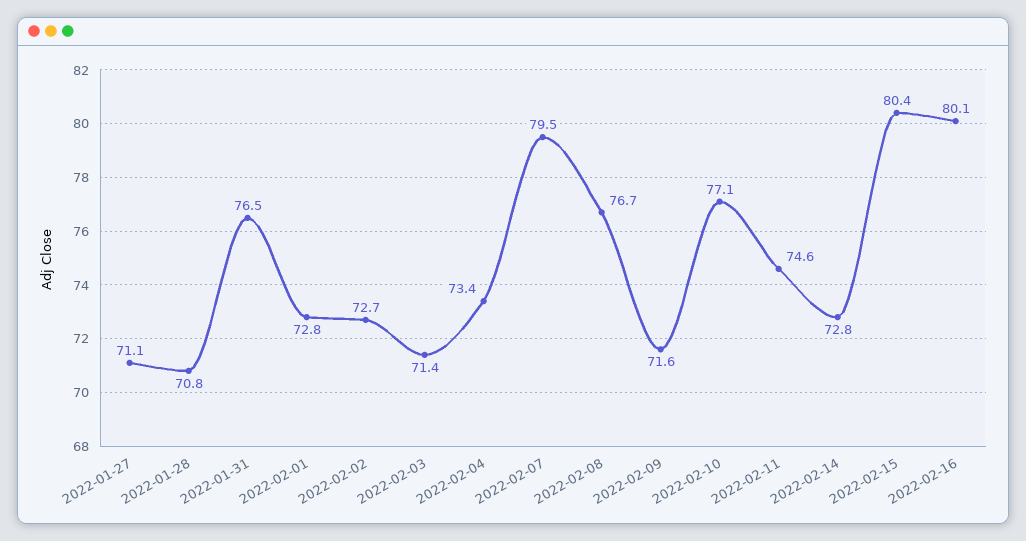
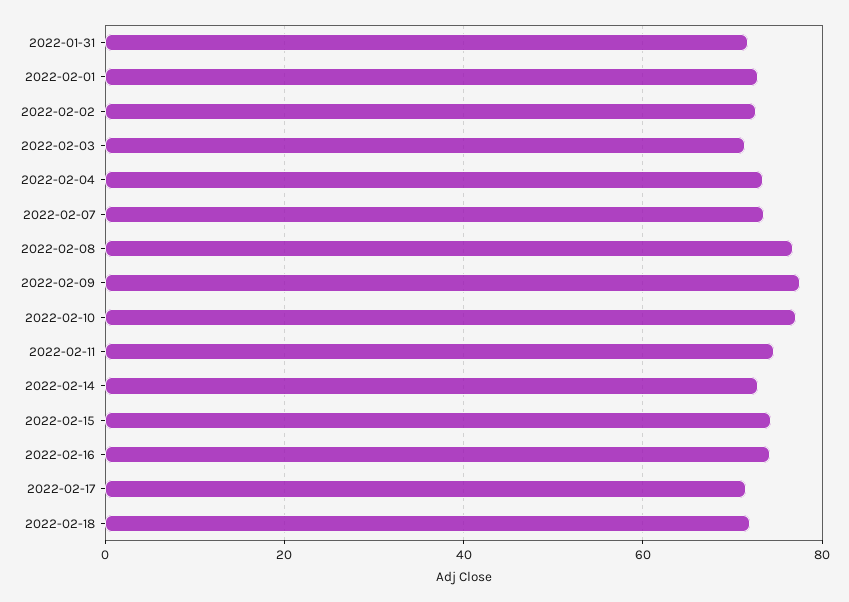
2022-01-27: 71.1 -> none
2022-01-28: 70.8 -> none
2022-01-31: 76.5 -> 72
2022-02-07: 79.5 -> 74
2022-02-09: 71.6 -> 78
2022-02-15: 80.4 -> 74
2022-02-16: 80.1 -> 74
2022-02-17: none -> 72
2022-02-18: none -> 72

